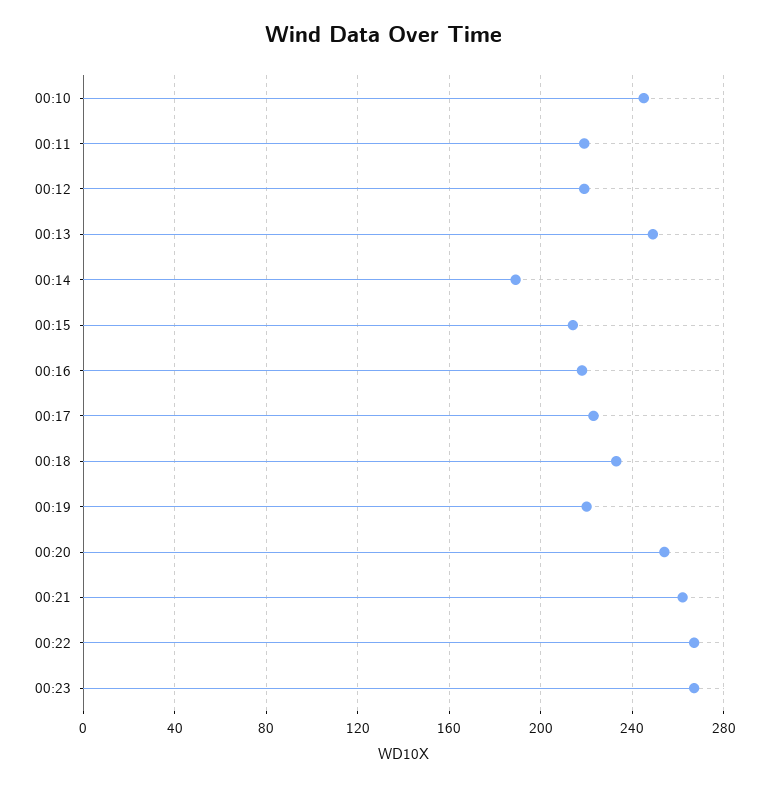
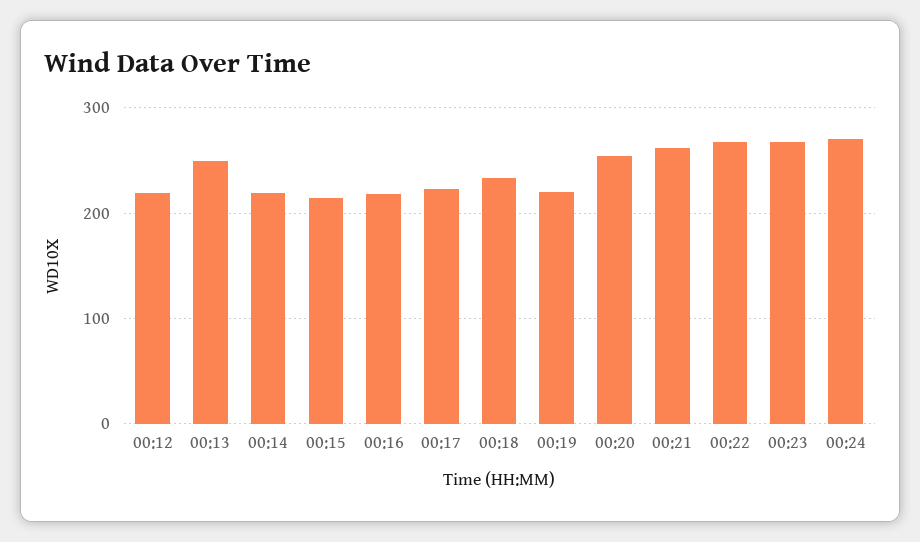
00:10: 245 -> none
00:11: 220 -> none
00:14: 190 -> 220
00:24: none -> 270

